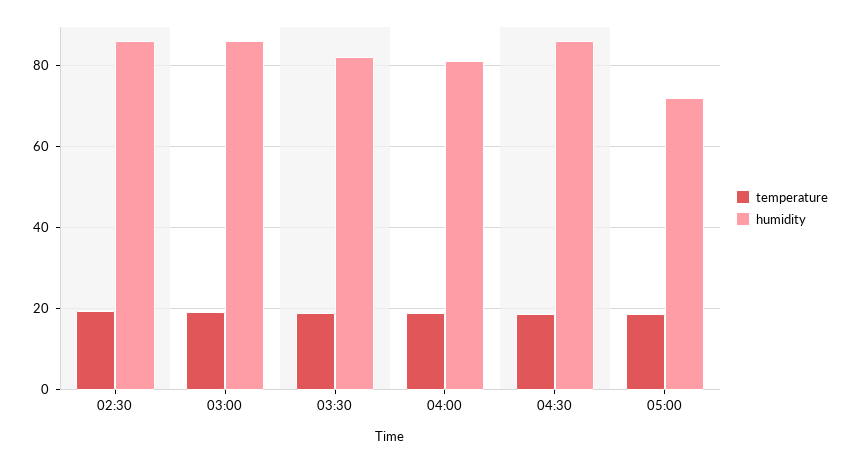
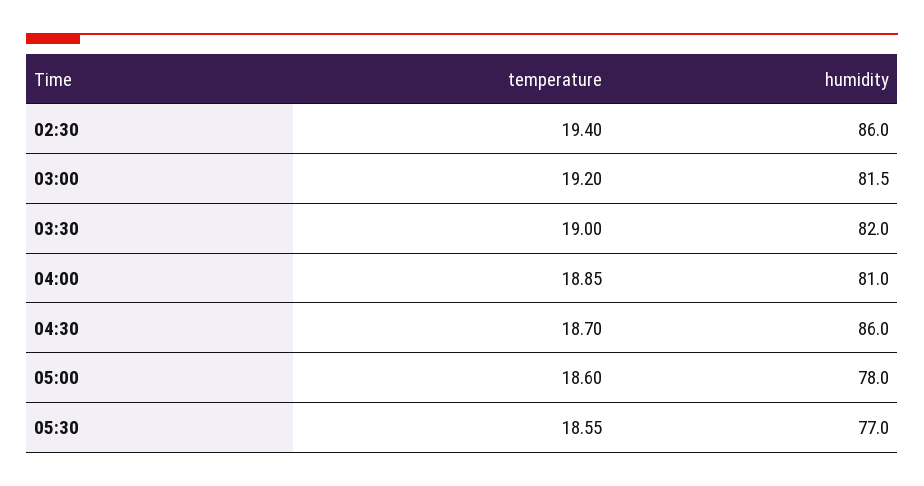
humidity, 03:00: 86 -> 81.5
humidity, 05:00: 72 -> 78
temperature, 05:30: none -> 18.55
humidity, 05:30: none -> 77

